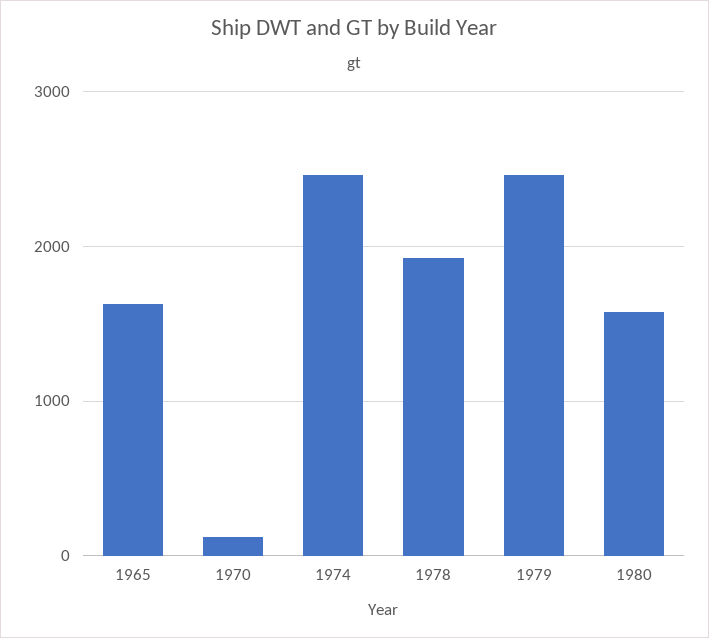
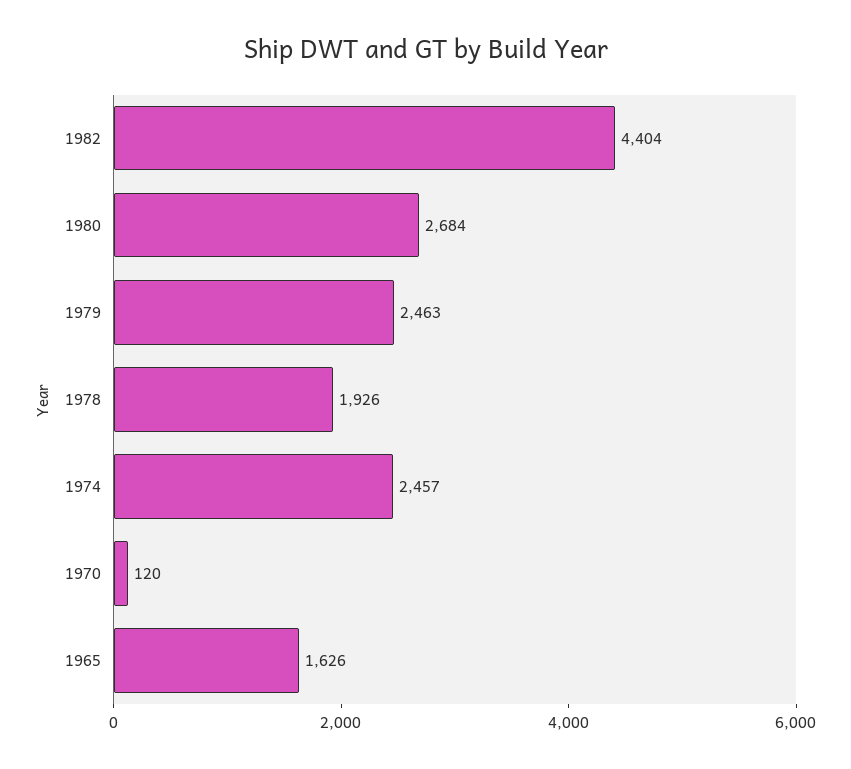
1980: 1600 -> 2684
1982: none -> 4404

